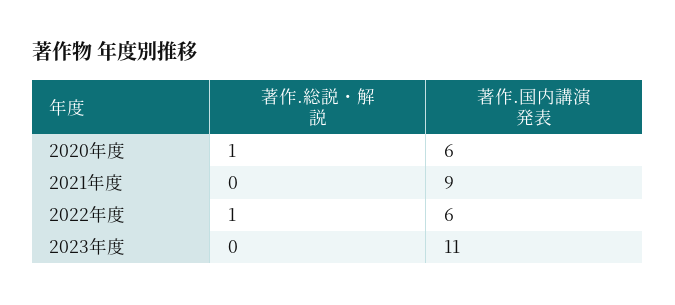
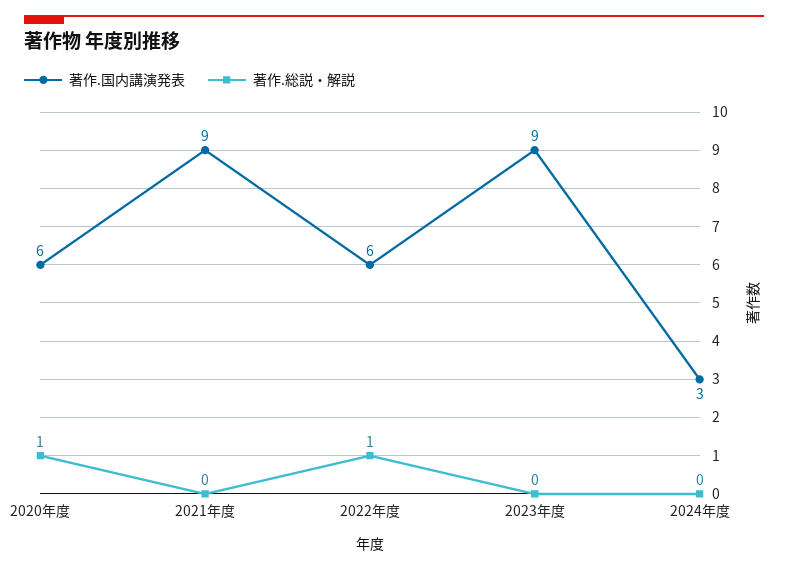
著作.国内講演発表, 2023年度: 11 -> 9
著作.国内講演発表, 2024年度: none -> 3
著作.総説・解説, 2024年度: none -> 0

